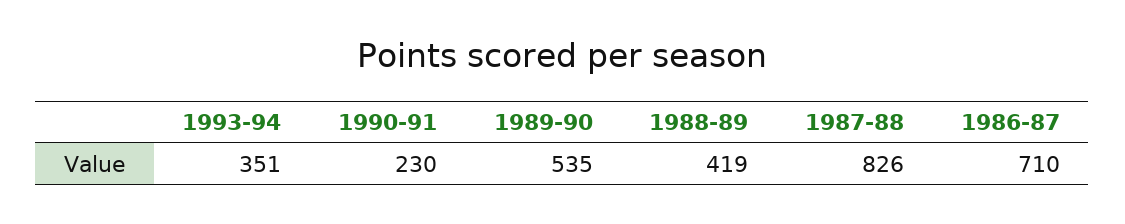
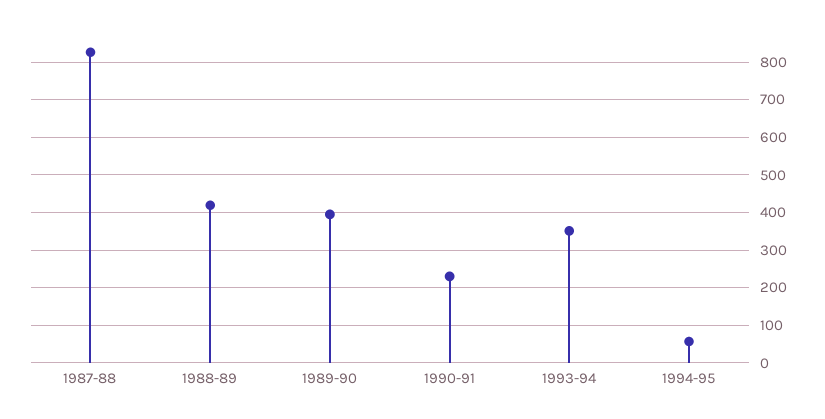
1989-90: 535 -> 400
1986-87: 710 -> none
1994-95: none -> 60

